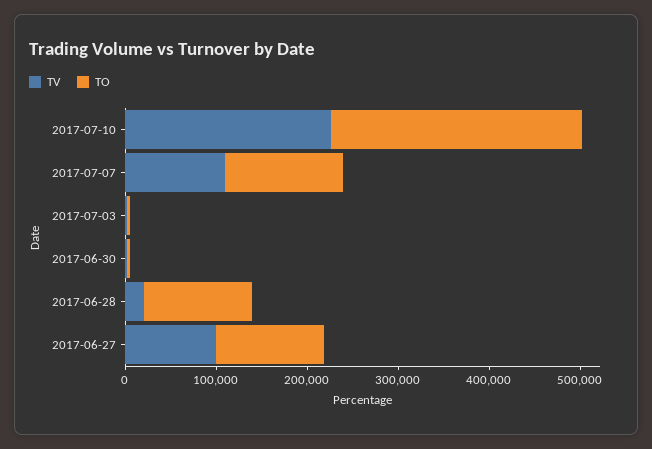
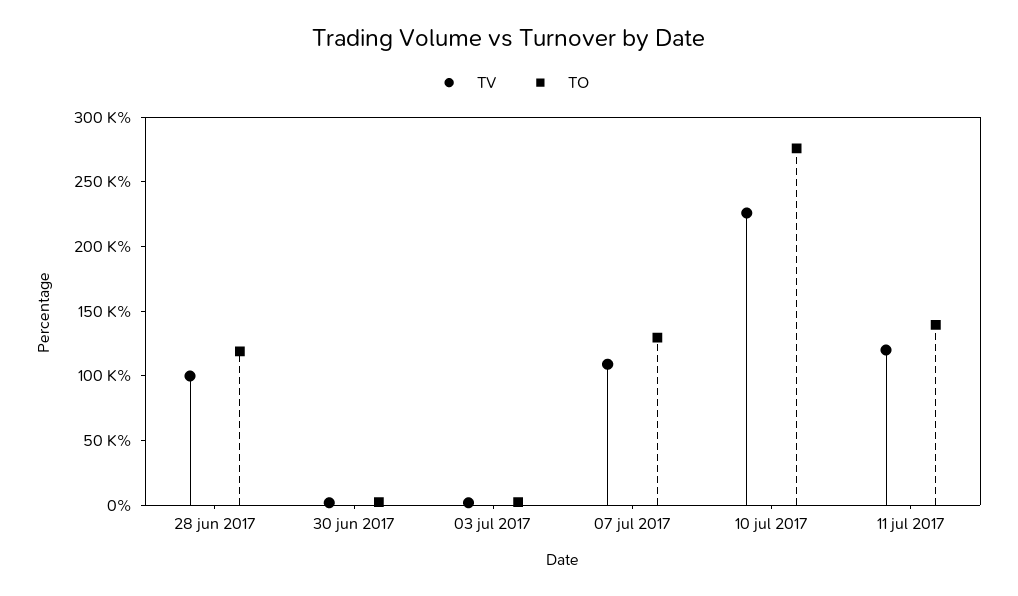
TV, 2017-06-28: 20000 -> 100000
TV, 2017-06-27: 100000 -> none
TO, 2017-06-27: 120000 -> none
TV, 11 jul 2017: none -> 120000
TO, 11 jul 2017: none -> 140000

